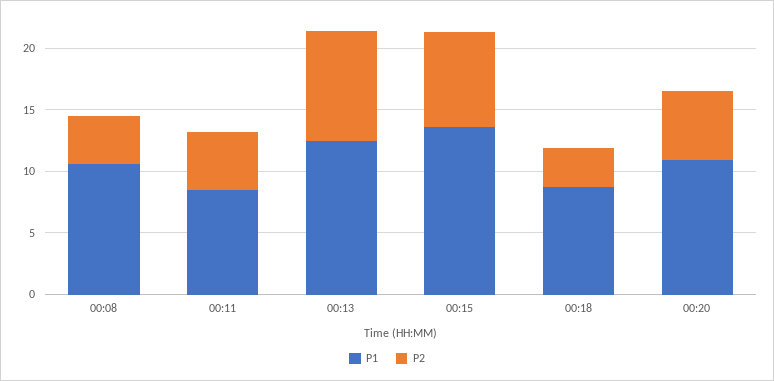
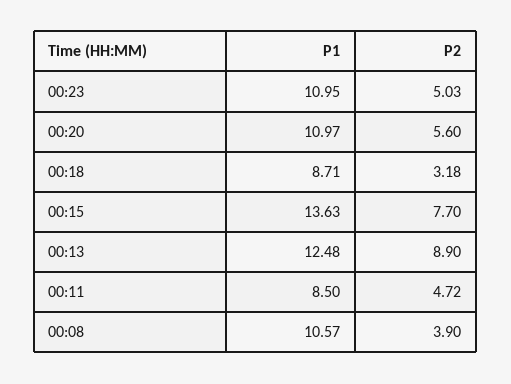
P1, 00:23: none -> 10.95
P2, 00:23: none -> 5.03

